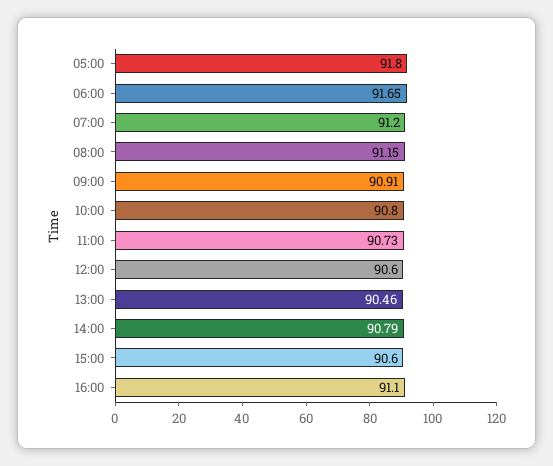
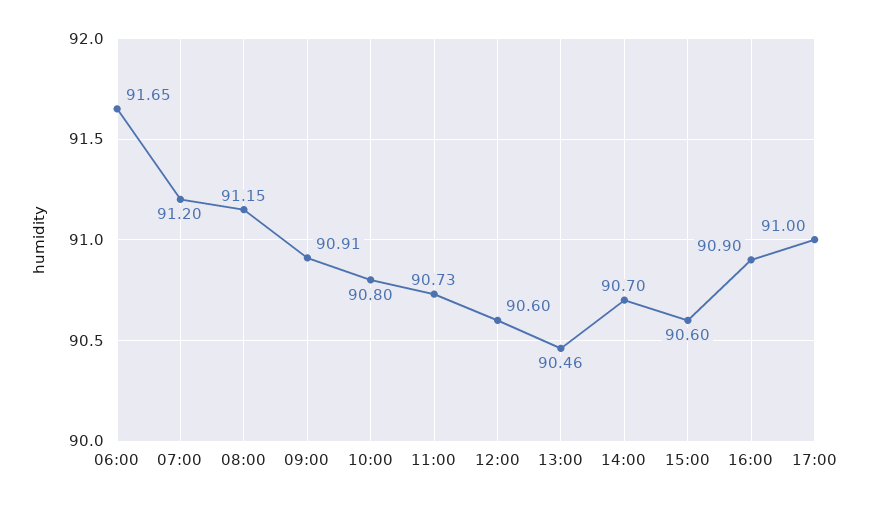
05:00: 91.8 -> none
14:00: 90.79 -> 90.7
16:00: 91.1 -> 90.9
17:00: none -> 91

